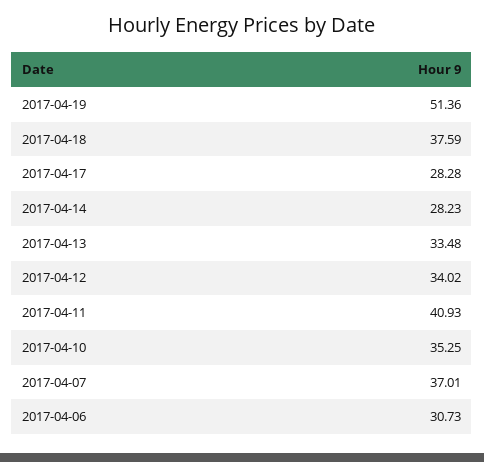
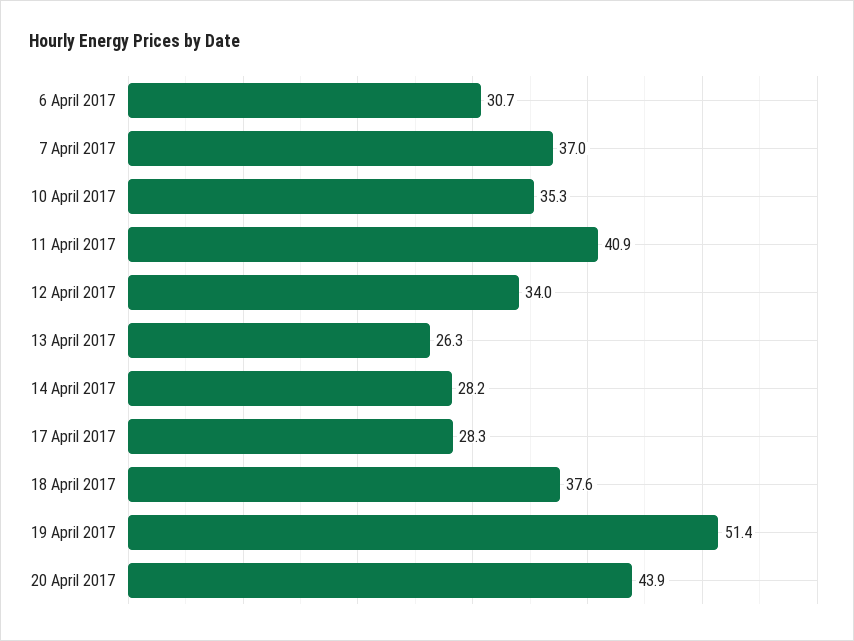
2017-04-13: 33.48 -> 26.3
20 April 2017: none -> 43.9

